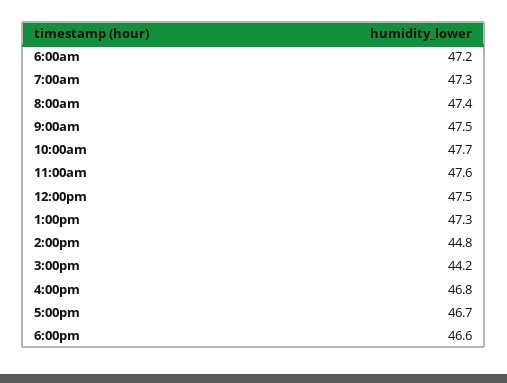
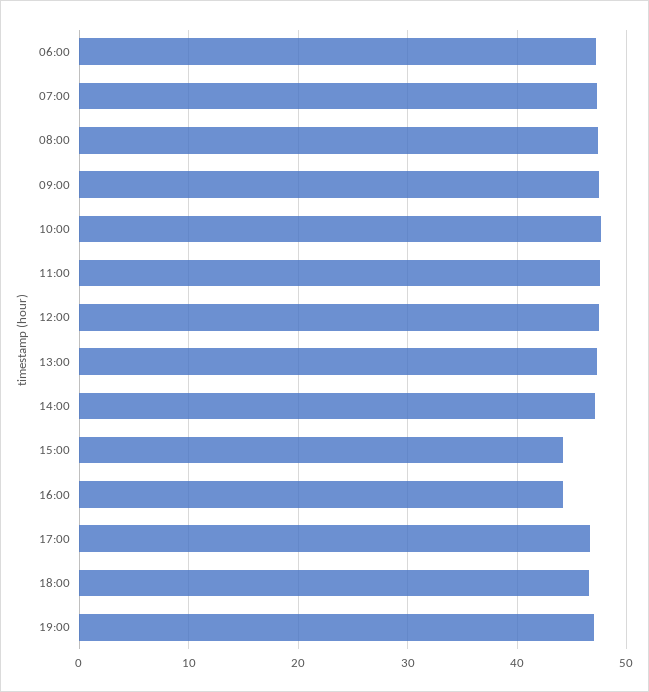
2:00pm: 44.8 -> 47
4:00pm: 46.8 -> 44
19:00: none -> 47

